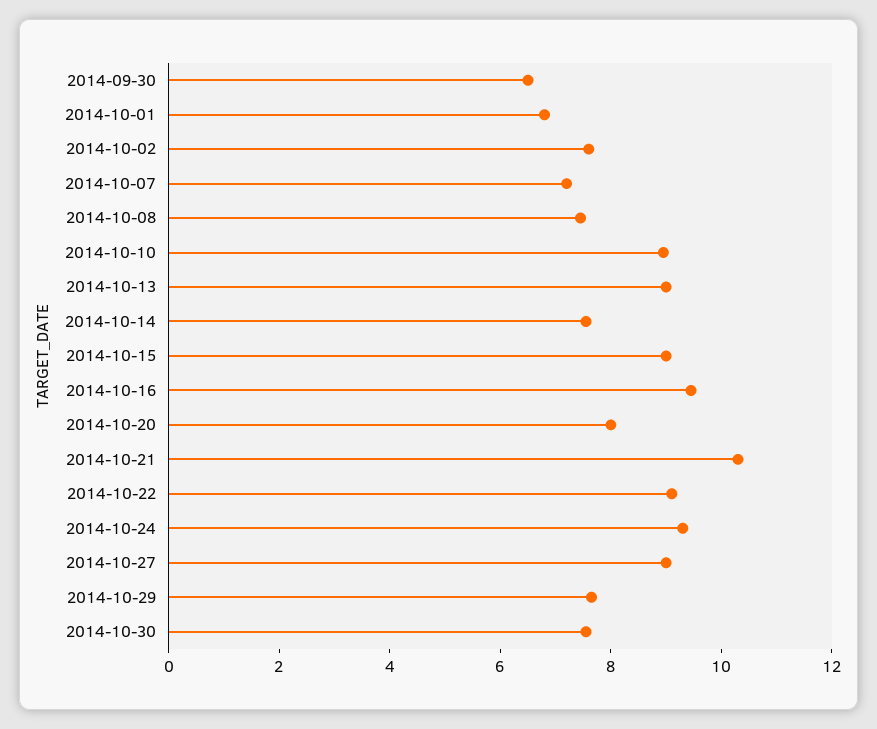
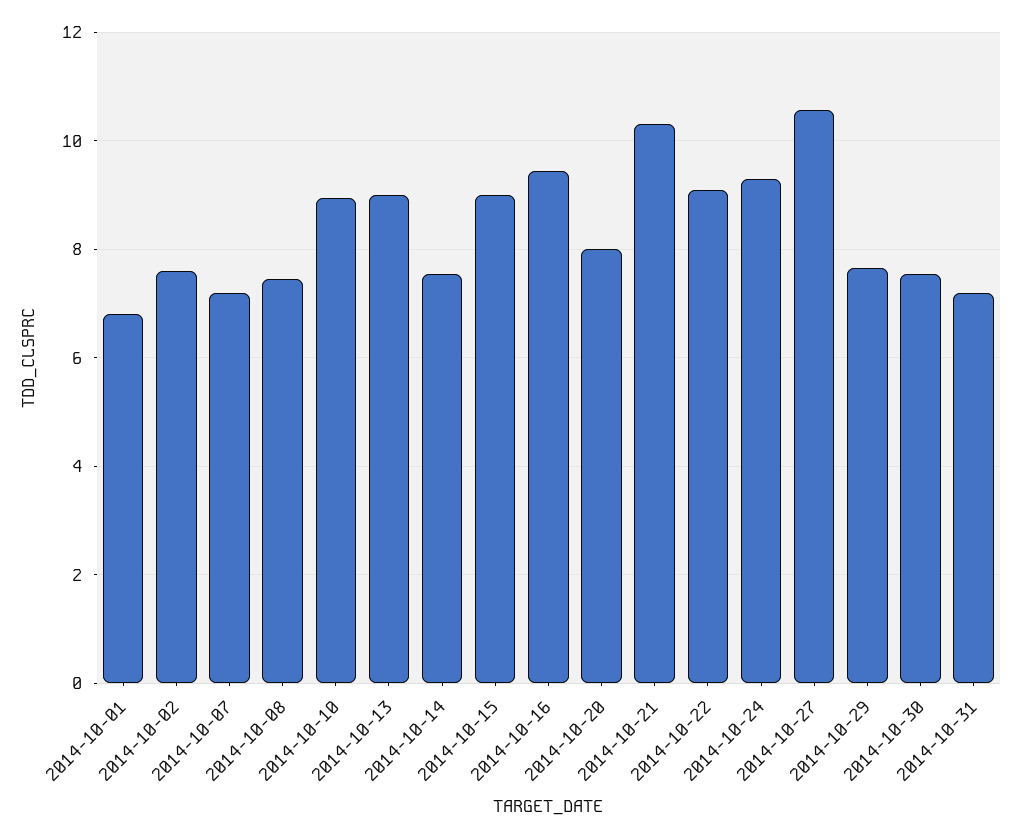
2014-09-30: 6.5 -> none
2014-10-27: 9 -> 10.6
2014-10-31: none -> 7.2

